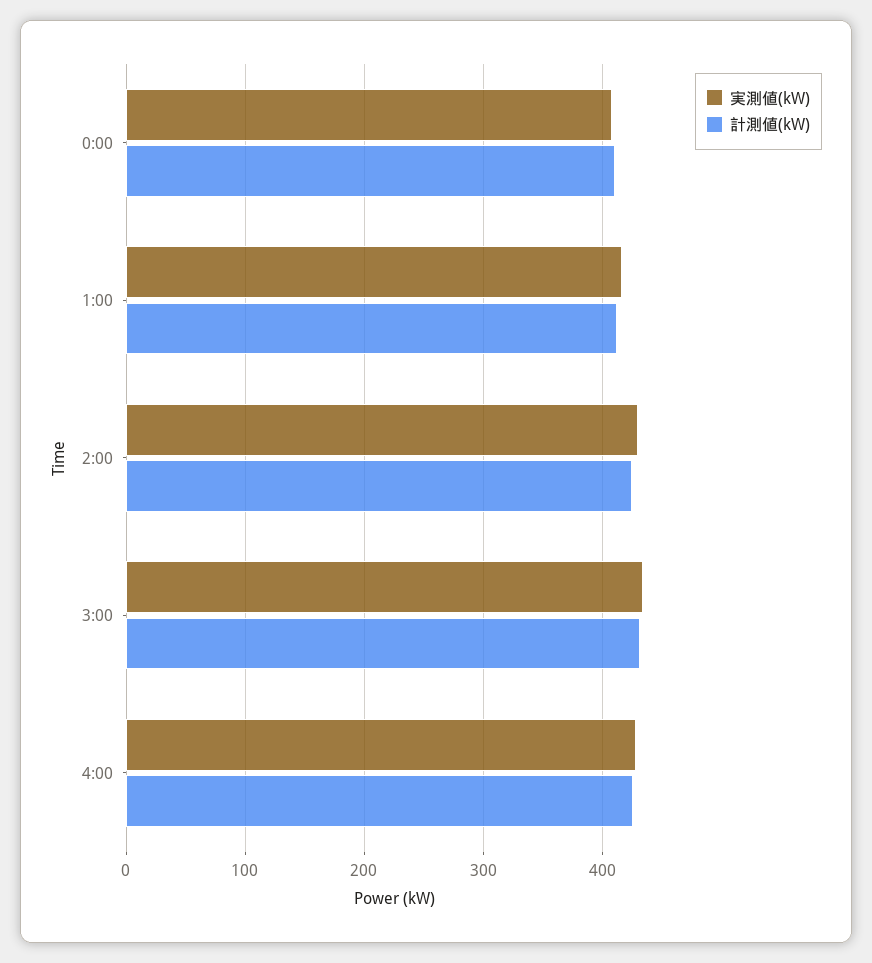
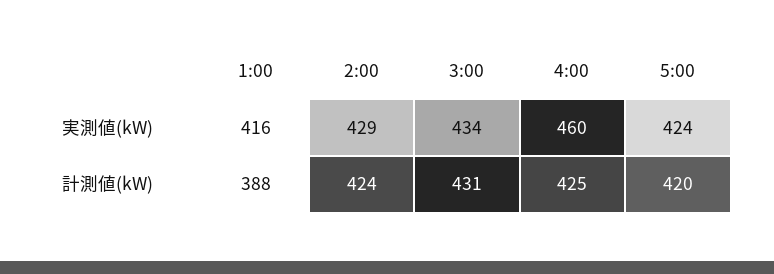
実測値(kW), 0:00: 410 -> none
計測値(kW), 0:00: 410 -> none
計測値(kW), 1:00: 410 -> 388
実測値(kW), 4:00: 430 -> 460
実測値(kW), 5:00: none -> 424
計測値(kW), 5:00: none -> 420

